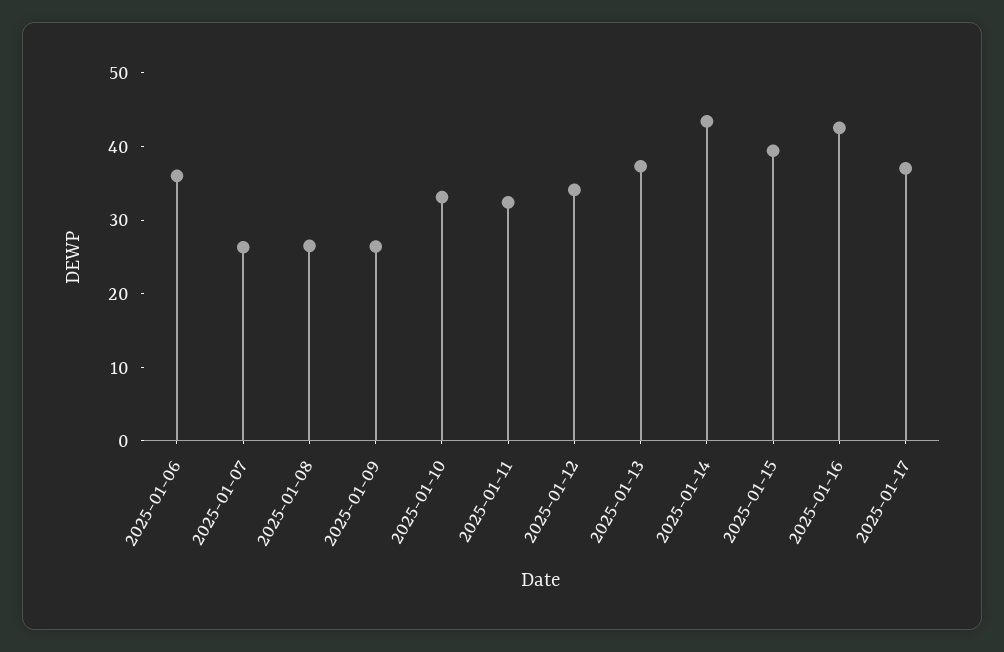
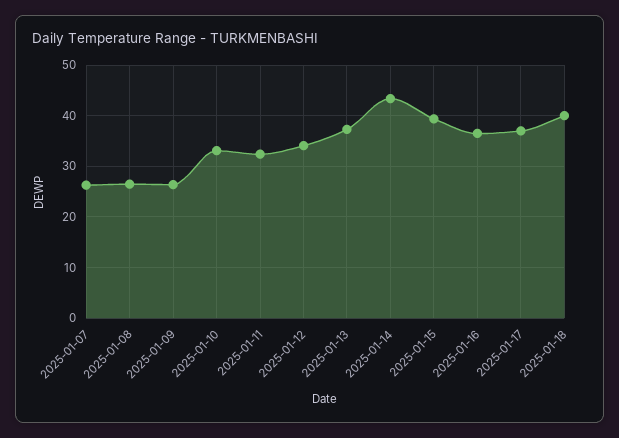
2025-01-06: 36 -> none
2025-01-16: 42 -> 36
2025-01-18: none -> 40

